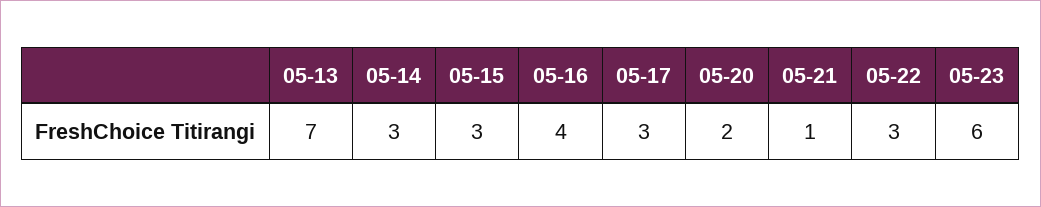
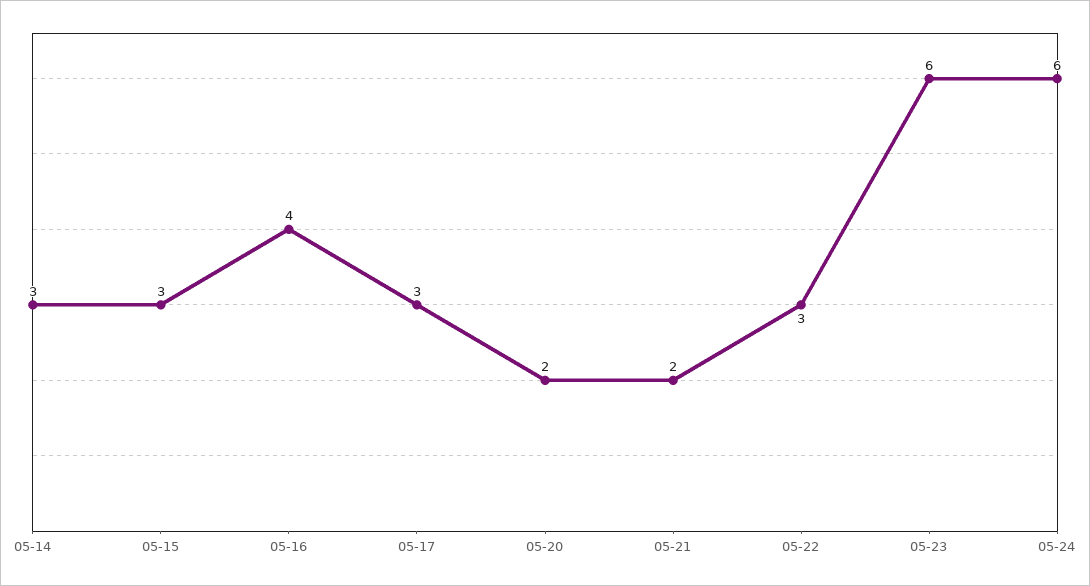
05-13: 7 -> none
05-21: 1 -> 2
05-24: none -> 6

